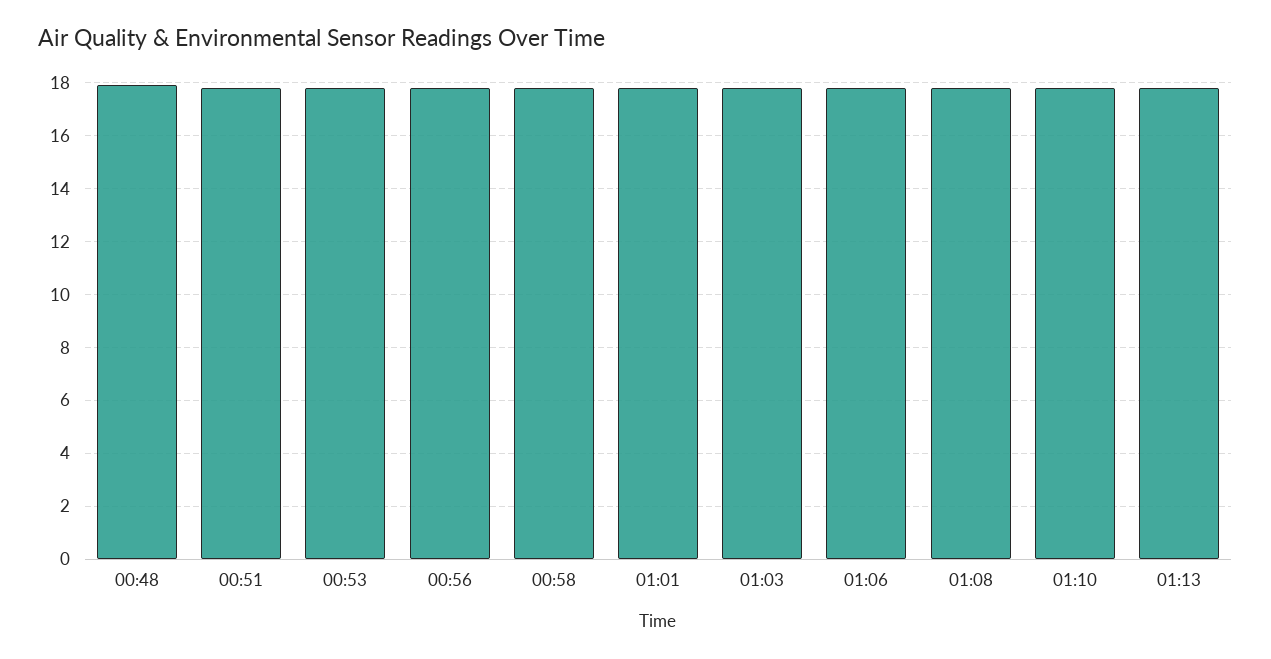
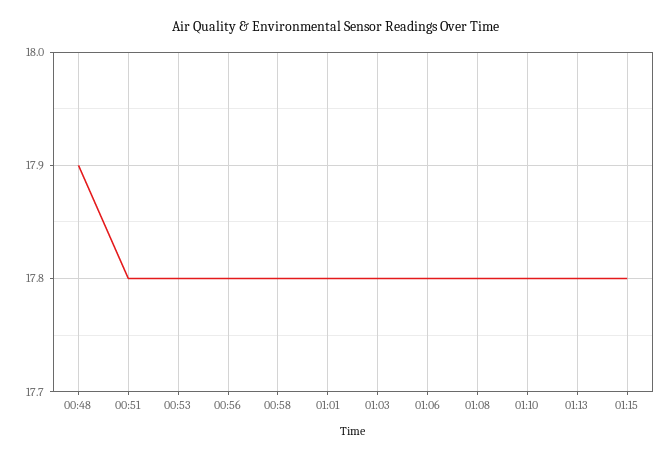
01:15: none -> 17.8

